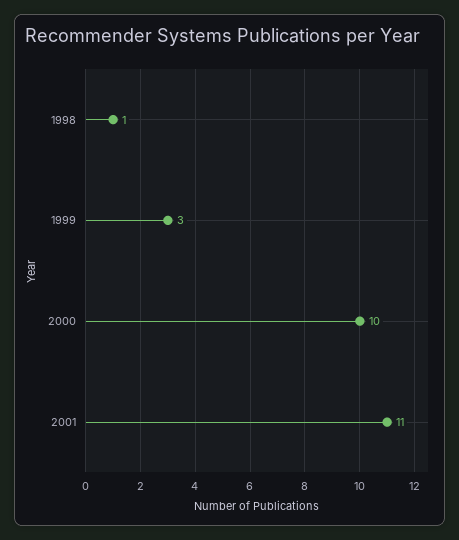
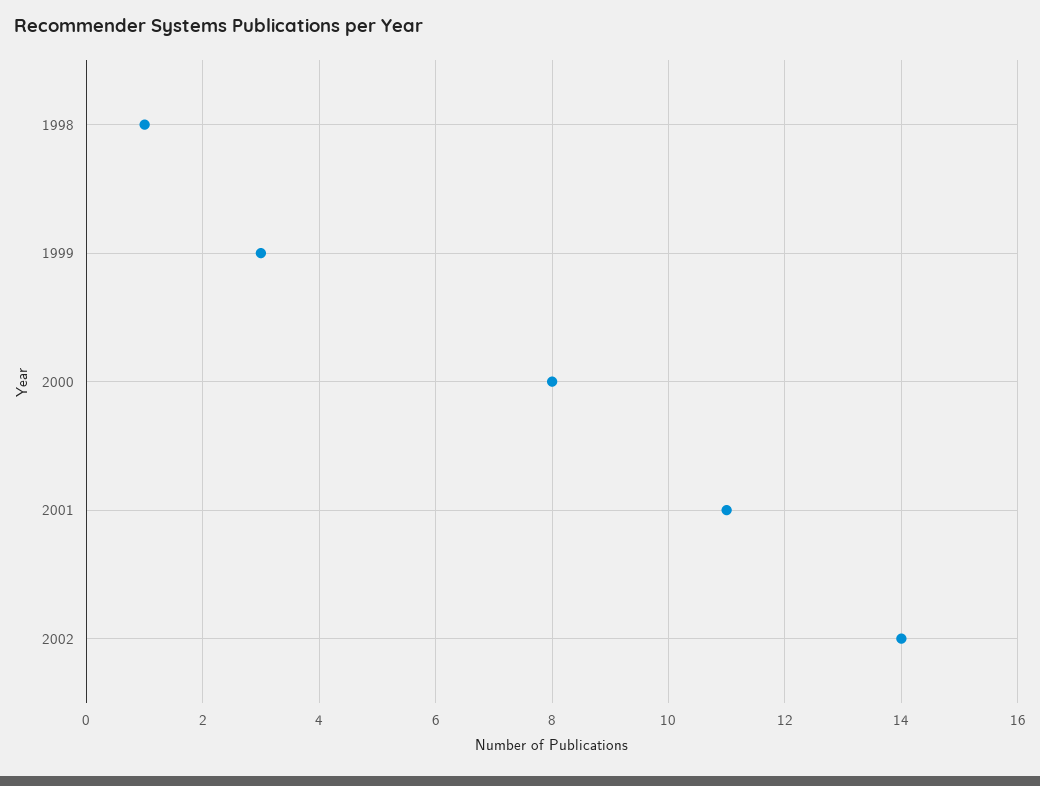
2000: 10 -> 8
2002: none -> 14

